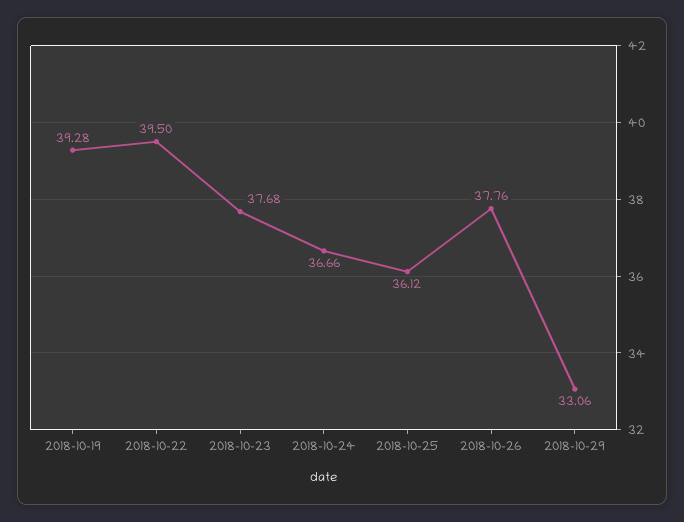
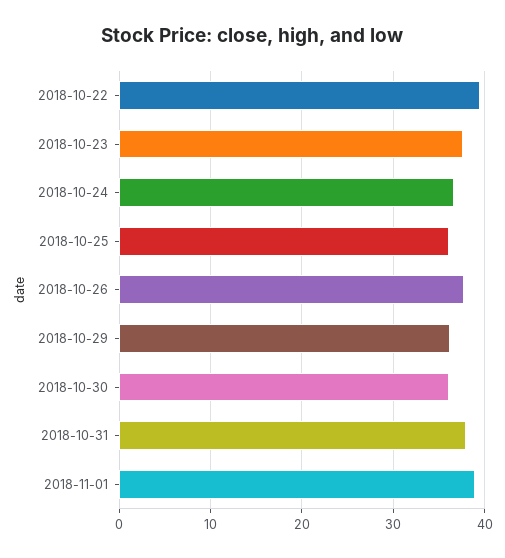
2018-10-19: 39.28 -> none
2018-10-29: 33.06 -> 36
2018-10-30: none -> 36
2018-10-31: none -> 38
2018-11-01: none -> 39

